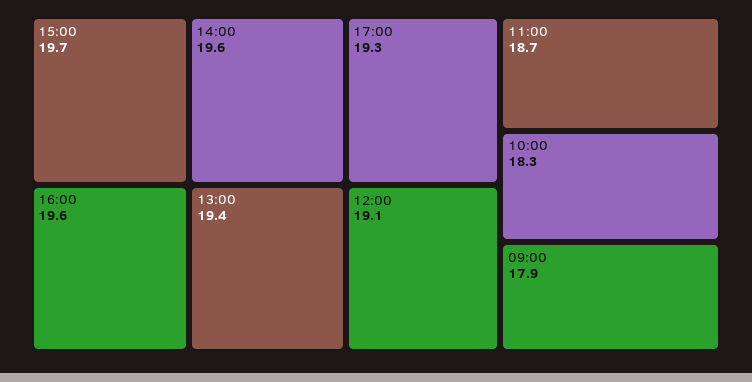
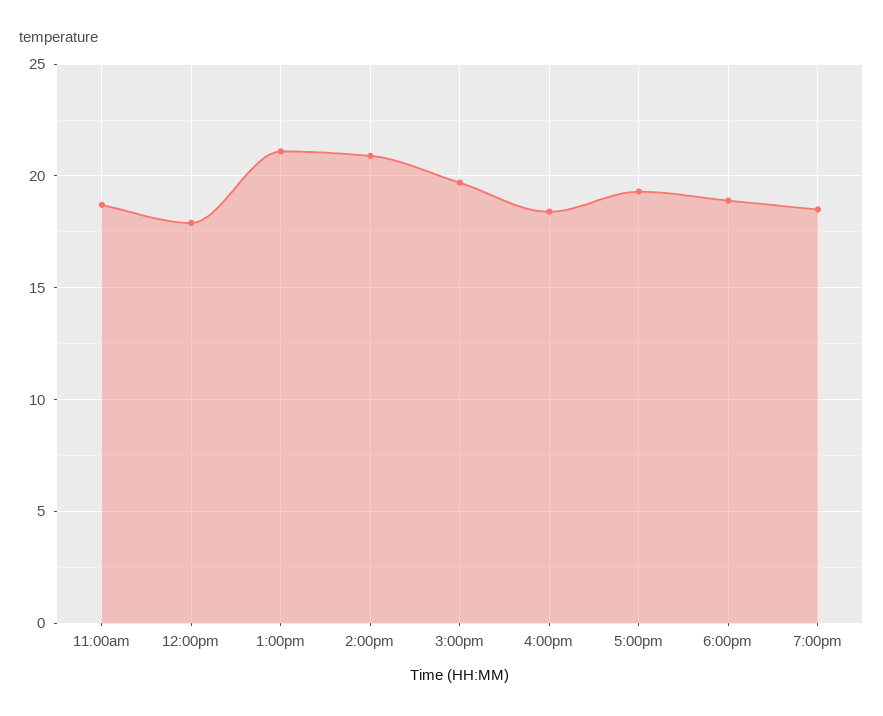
14:00: 19.6 -> 21
16:00: 19.6 -> 18.5
13:00: 19.4 -> 21
12:00: 19.1 -> 18
10:00: 18.3 -> none
09:00: 17.9 -> none
6:00pm: none -> 19
7:00pm: none -> 18.5

